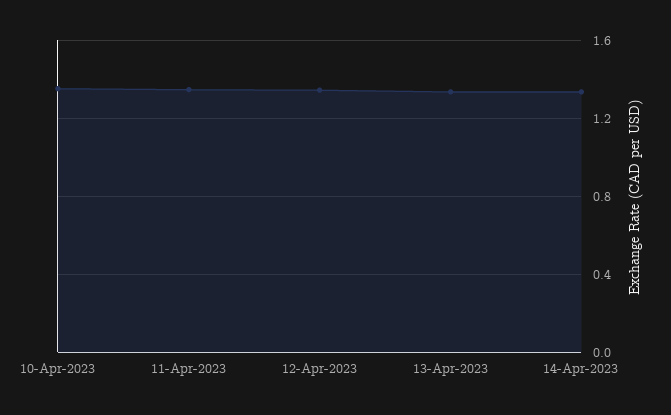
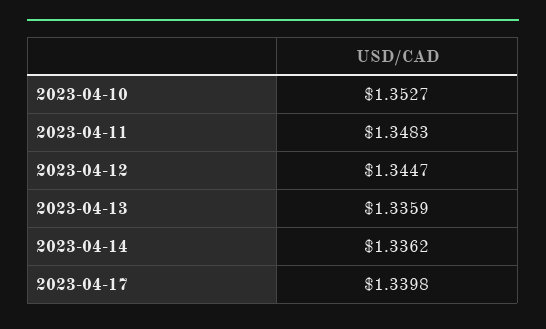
2023-04-17: none -> 1.3398

